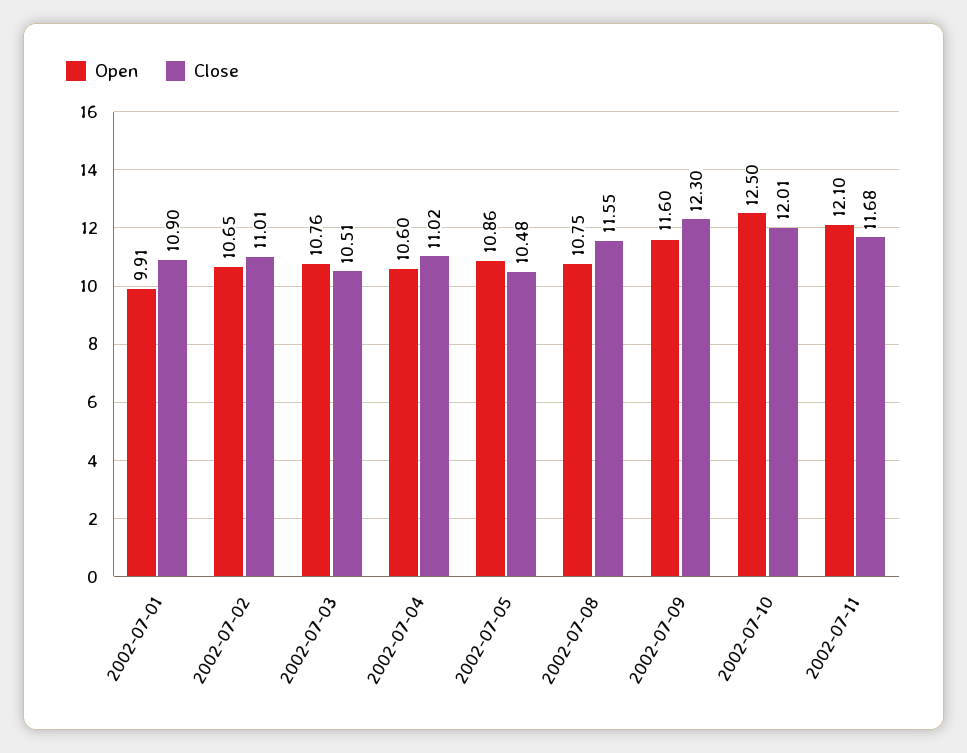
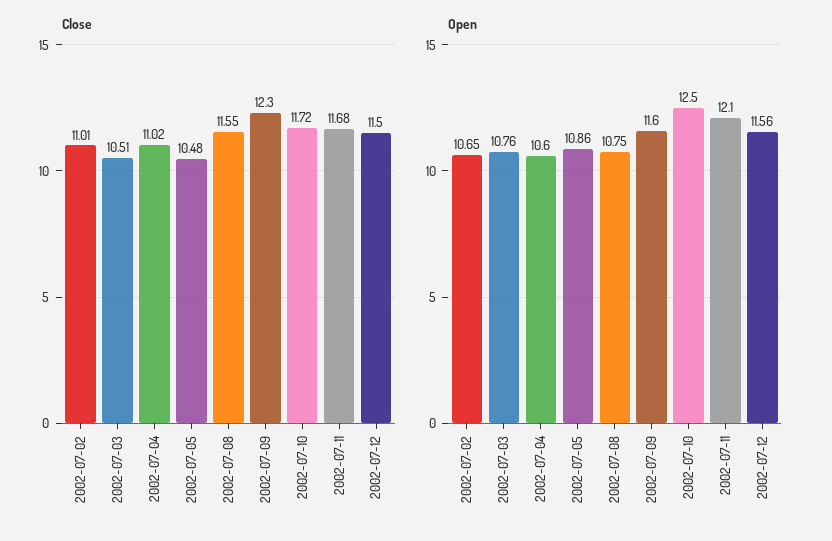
Open, 2002-07-01: 9.91 -> none
Close, 2002-07-01: 10.9 -> none
Close, 2002-07-10: 12.01 -> 11.72
Close, 2002-07-12: none -> 11.5
Open, 2002-07-12: none -> 11.56

